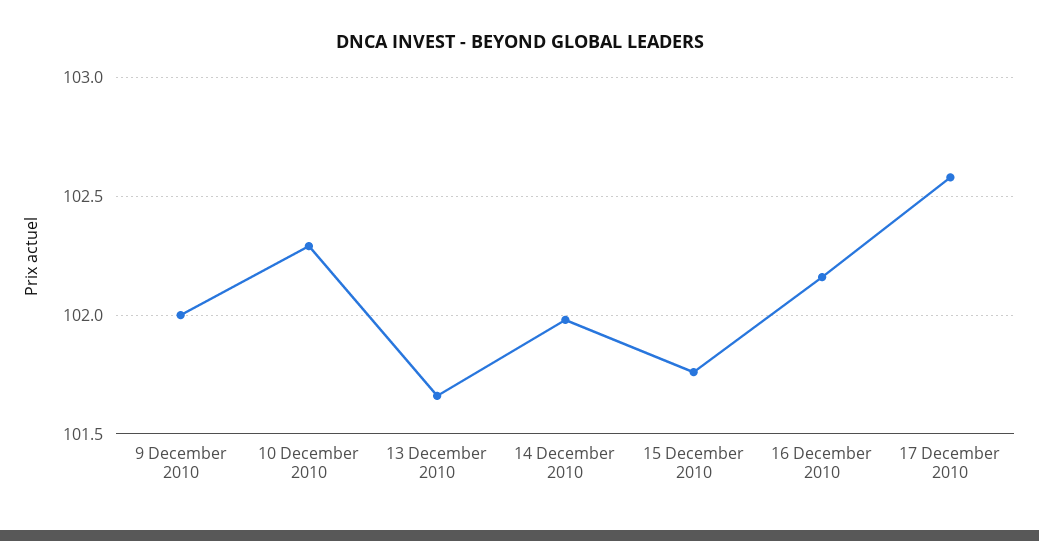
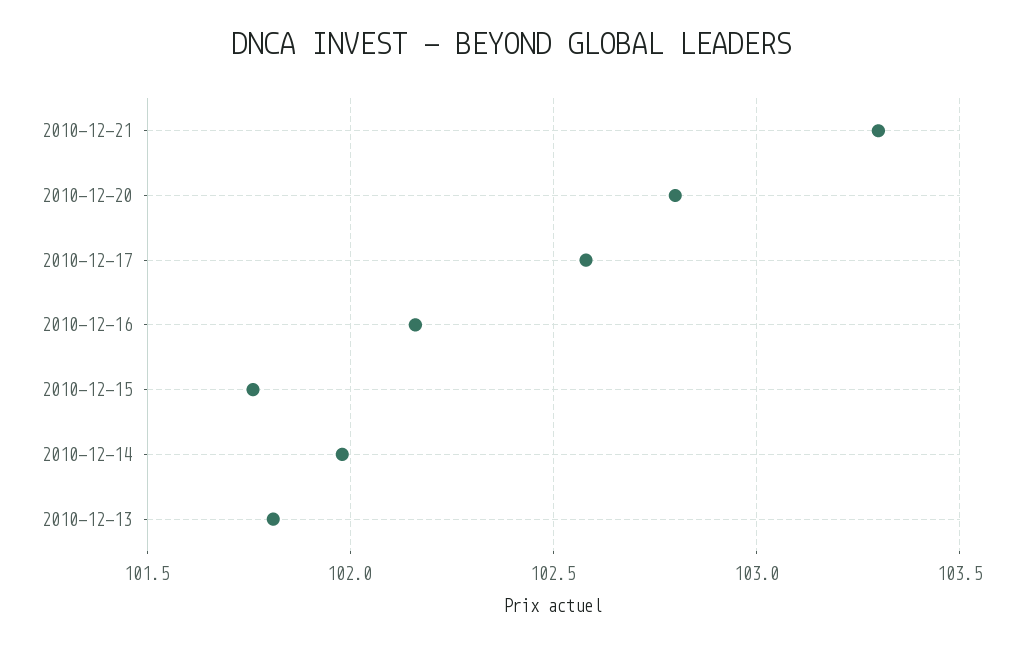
9 December 2010: 102 -> none
10 December 2010: 102.3 -> none
13 December 2010: 101.65 -> 101.8
2010-12-21: none -> 103.3
2010-12-20: none -> 102.8

